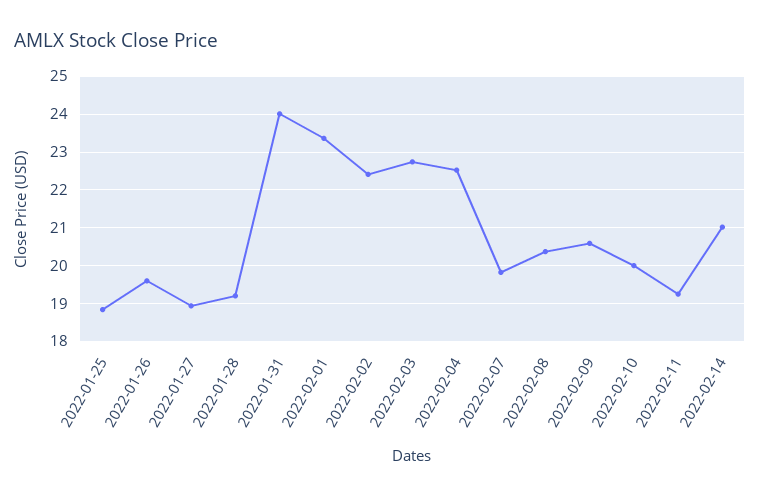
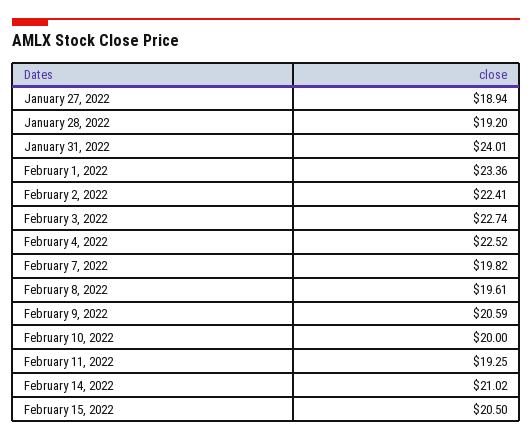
2022-01-25: 18.8 -> none
2022-01-26: 19.6 -> none
2022-02-08: 20.4 -> 19.61
February 15, 2022: none -> 20.5

